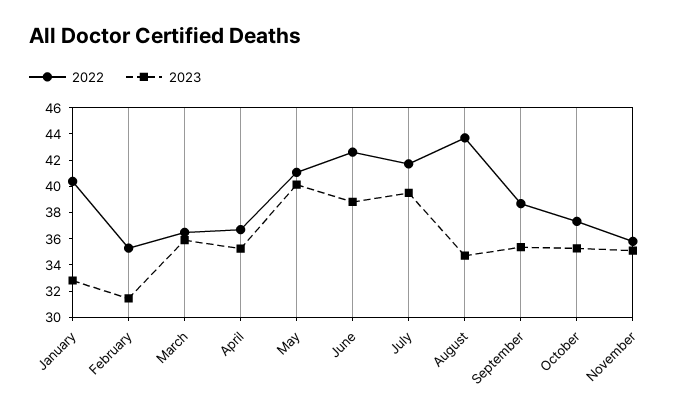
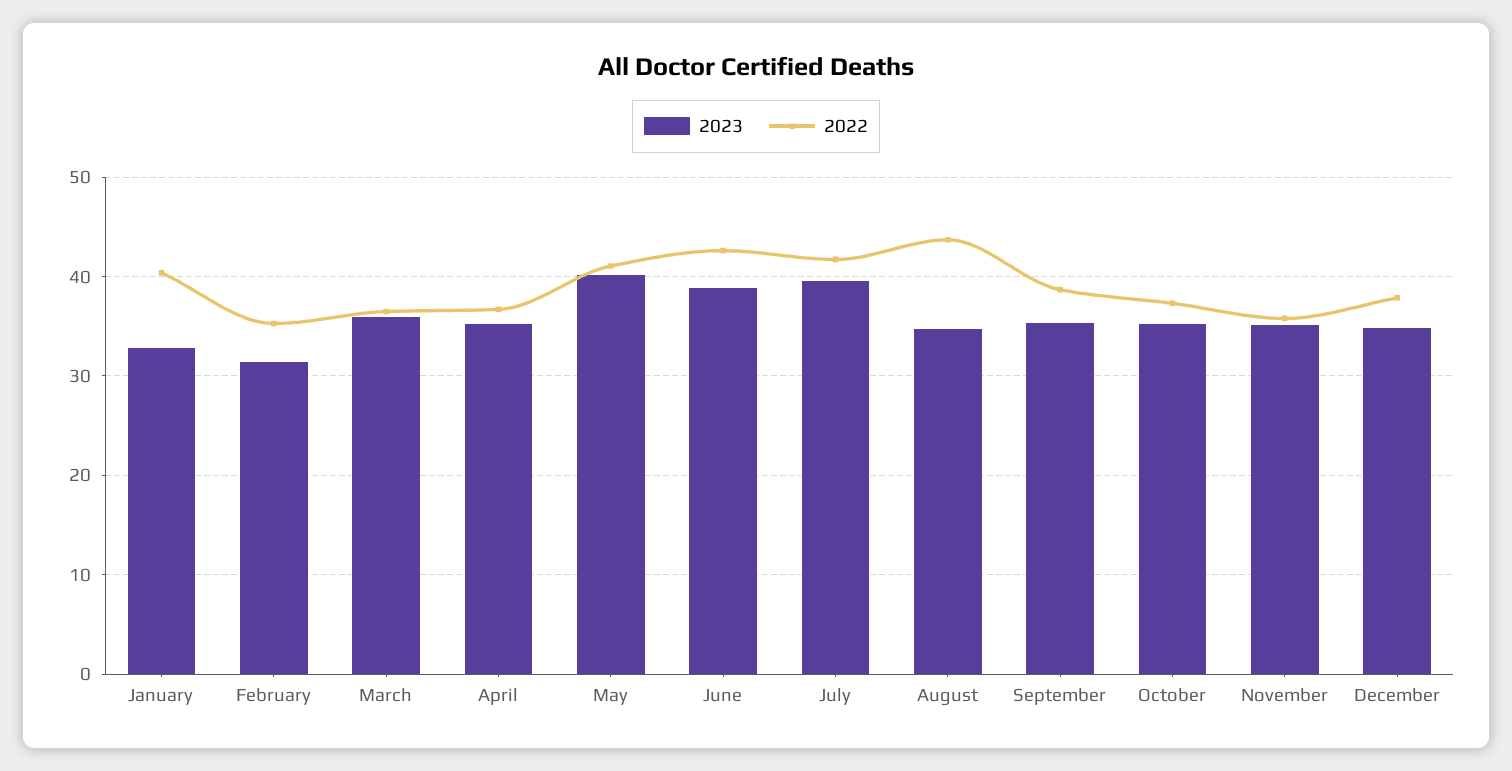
2023, December: none -> 35
2022, December: none -> 38

